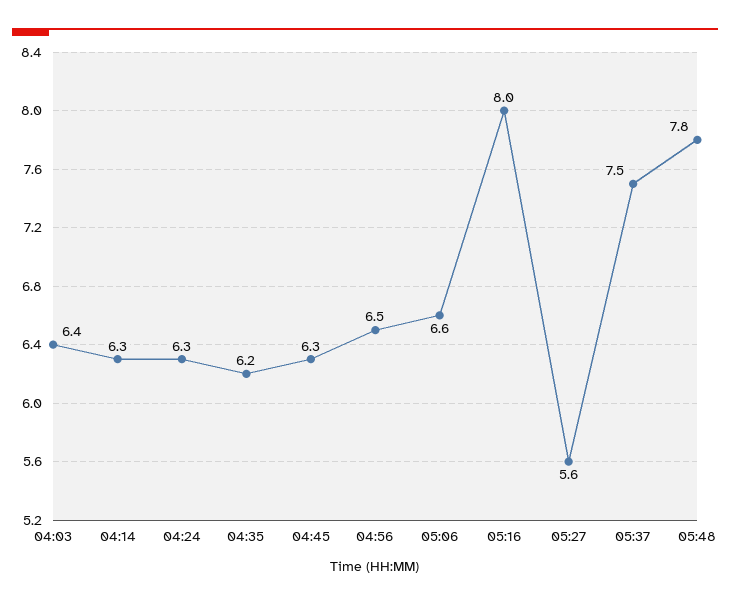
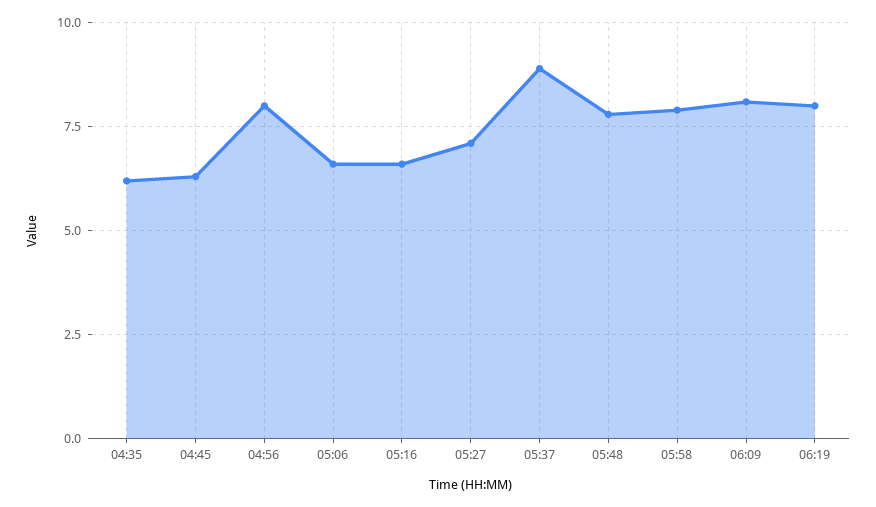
04:03: 6.4 -> none
04:14: 6.3 -> none
04:24: 6.3 -> none
04:56: 6.5 -> 8
05:16: 8 -> 6.5
05:27: 5.6 -> 7
05:37: 7.5 -> 9
05:58: none -> 8
06:09: none -> 8
06:19: none -> 8

